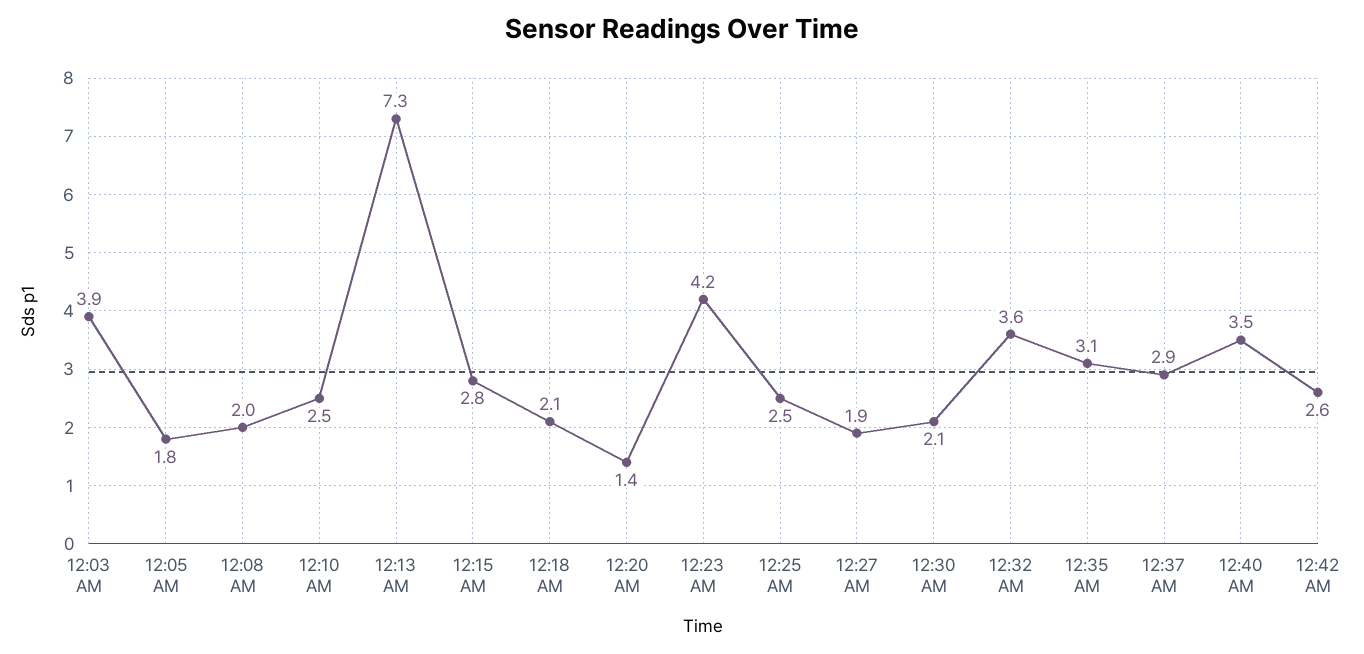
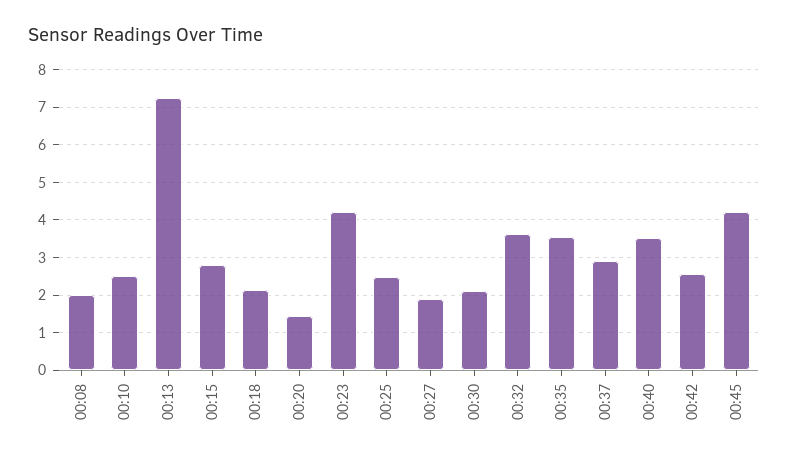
12:03 AM: 3.9 -> none
12:05 AM: 1.8 -> none
12:35 AM: 3.1 -> 3.6
00:45: none -> 4.2

